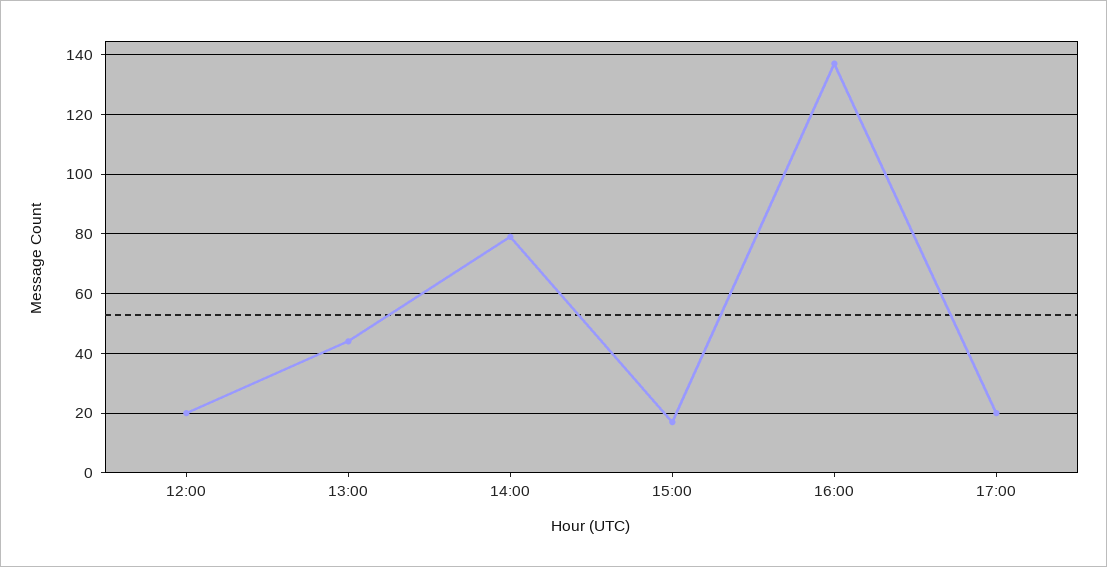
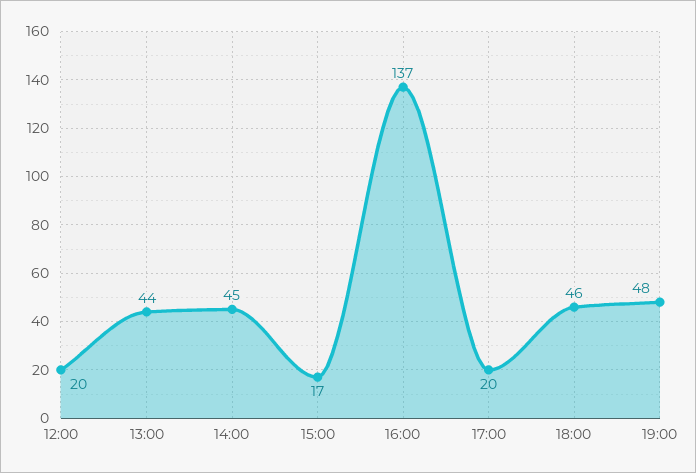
14:00: 80 -> 45
18:00: none -> 46
19:00: none -> 48

